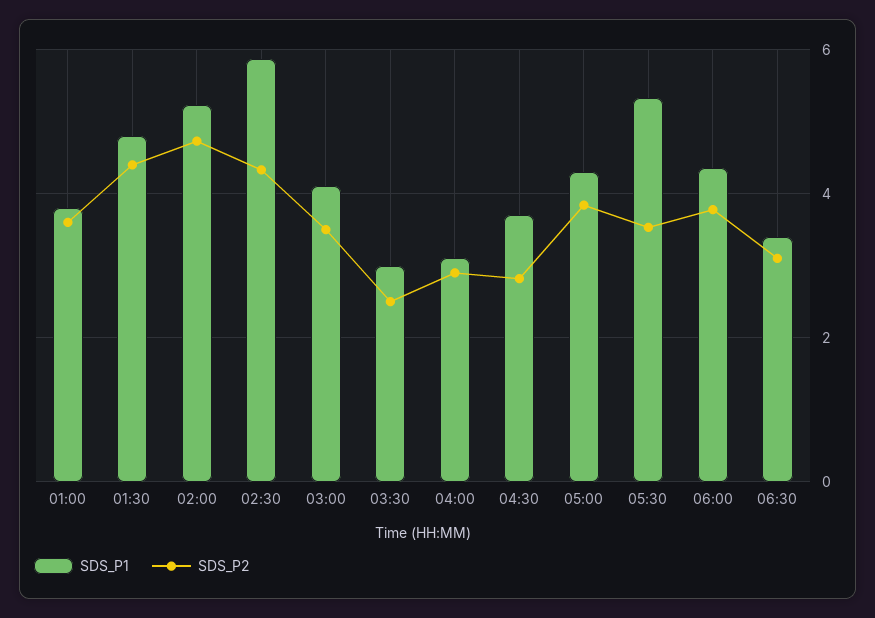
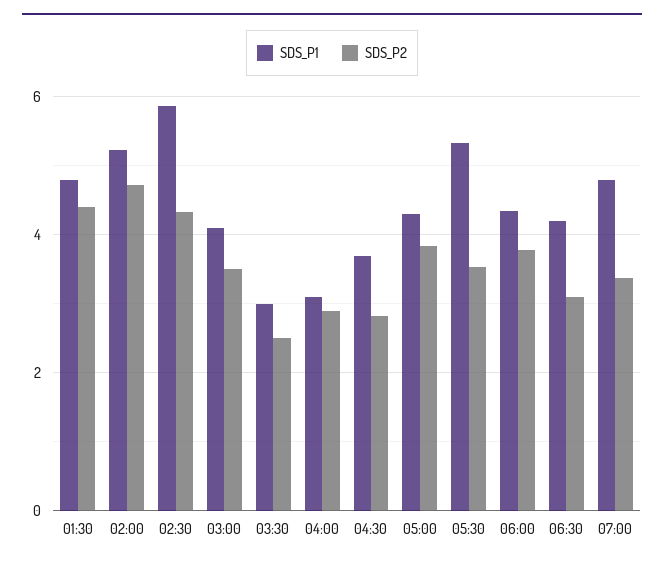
SDS_P1, 01:00: 3.8 -> none
SDS_P2, 01:00: 3.6 -> none
SDS_P1, 06:30: 3.4 -> 4.2
SDS_P1, 07:00: none -> 4.8
SDS_P2, 07:00: none -> 3.4

